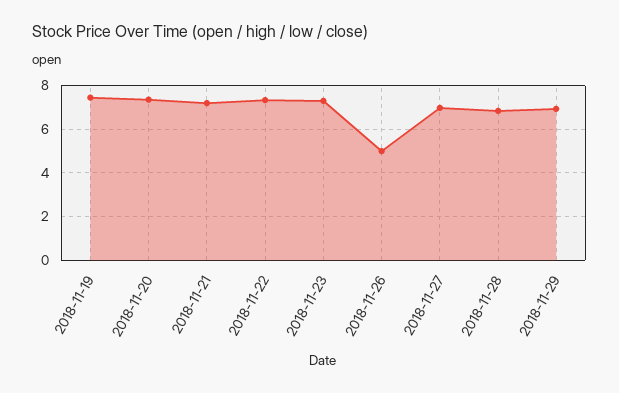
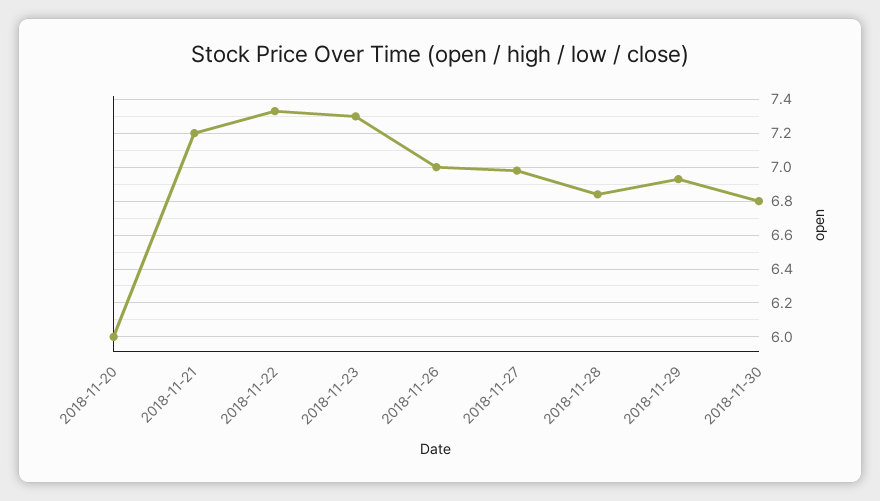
2018-11-19: 7.5 -> none
2018-11-20: 7.5 -> 6
2018-11-26: 5 -> 7
2018-11-30: none -> 6.8

